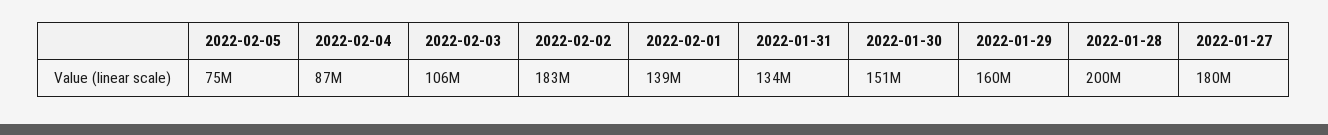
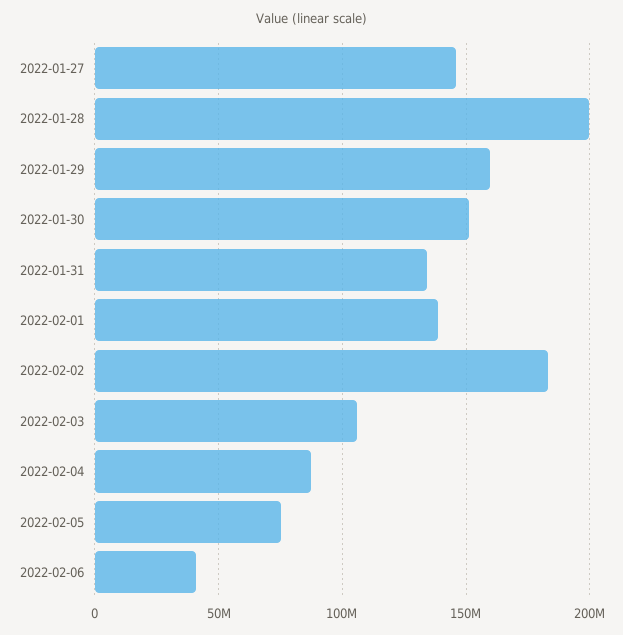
2022-01-27: 180000000 -> 145000000
2022-02-06: none -> 40000000

